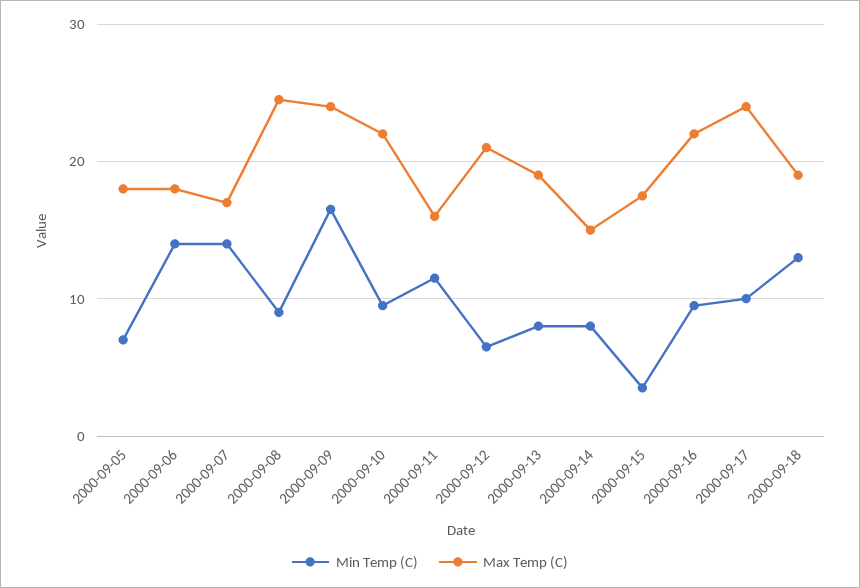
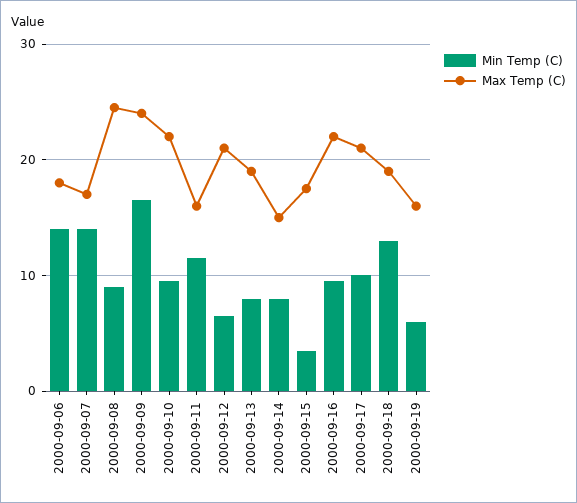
Min Temp (C), 2000-09-05: 7 -> none
Max Temp (C), 2000-09-05: 18 -> none
Max Temp (C), 2000-09-17: 24 -> 21
Min Temp (C), 2000-09-19: none -> 6
Max Temp (C), 2000-09-19: none -> 16

